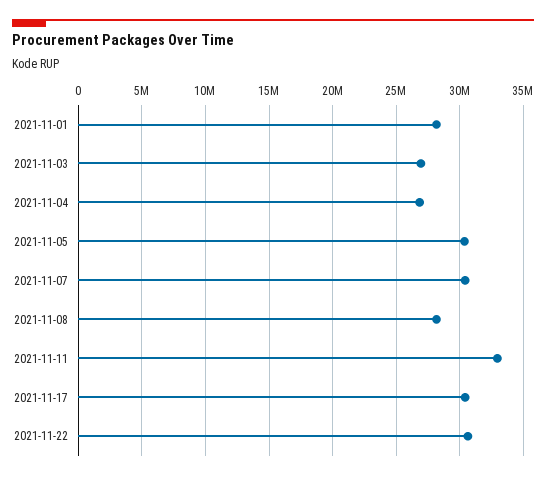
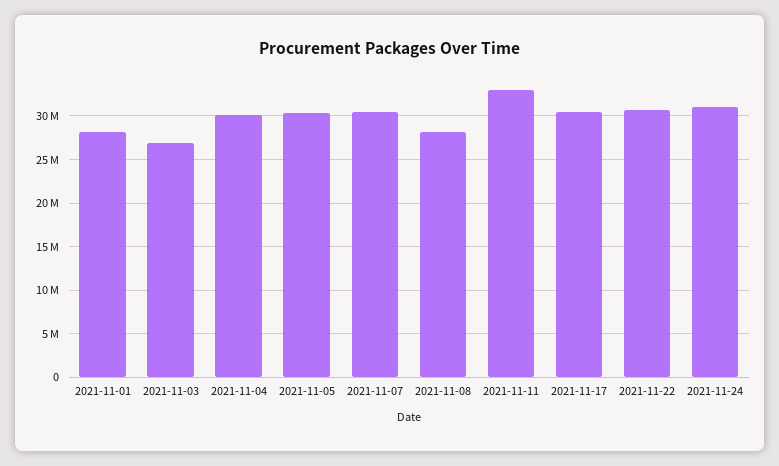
2021-11-04: 27000000 -> 30000000
2021-11-24: none -> 31000000

